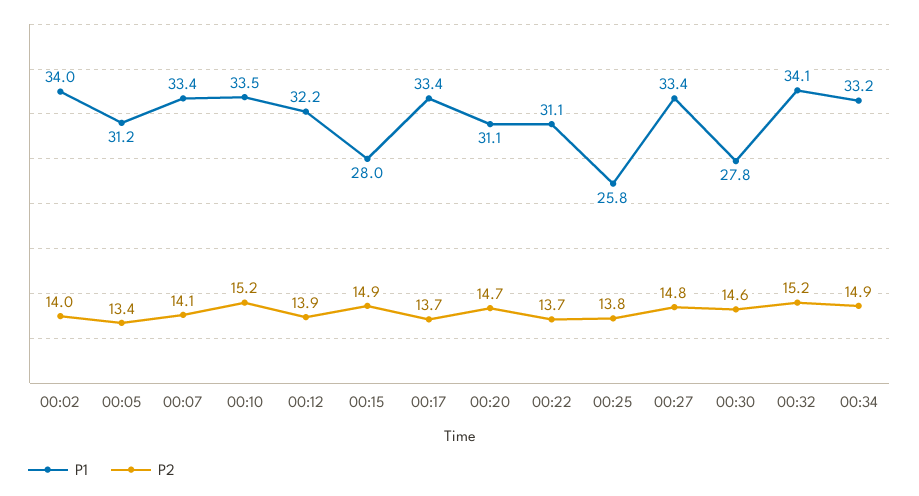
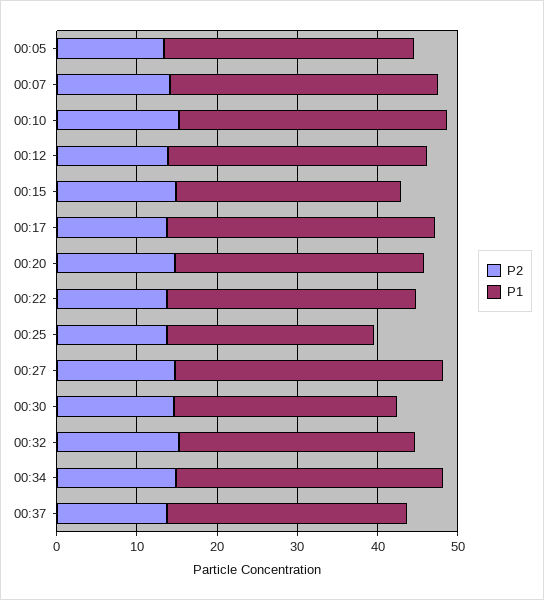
P1, 00:02: 34 -> none
P2, 00:02: 14 -> none
P1, 00:32: 34.1 -> 30
P2, 00:37: none -> 14
P1, 00:37: none -> 30

